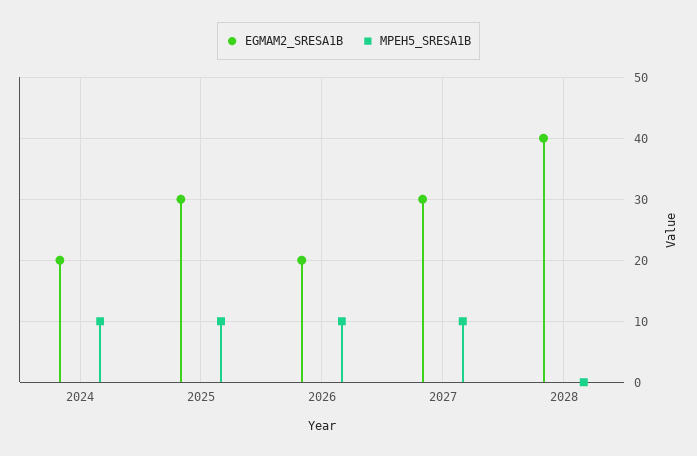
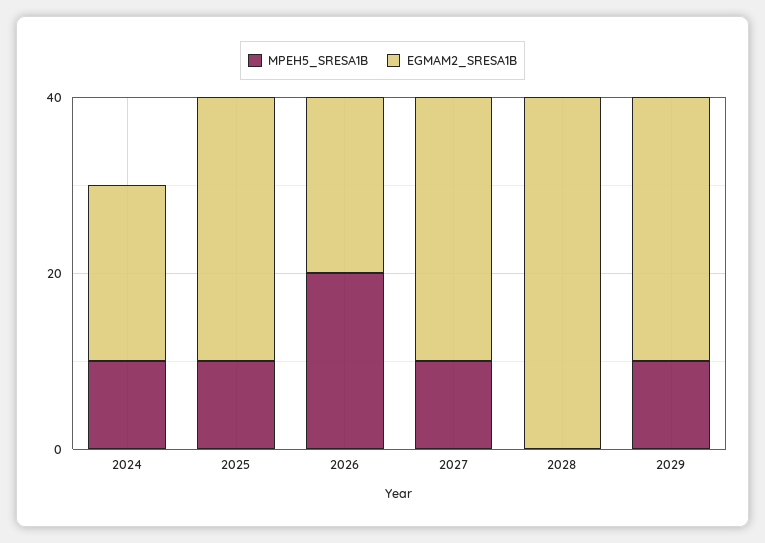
MPEH5_SRESA1B, 2026: 10 -> 20
MPEH5_SRESA1B, 2029: none -> 10
EGMAM2_SRESA1B, 2029: none -> 30

